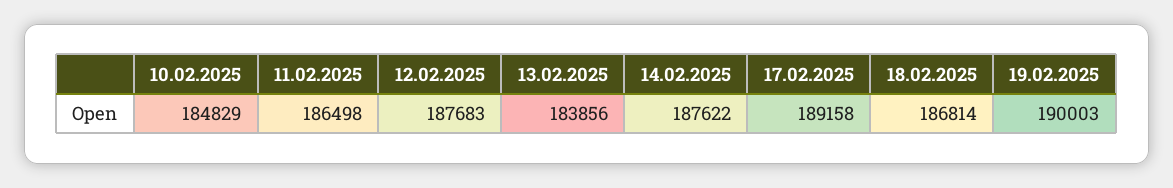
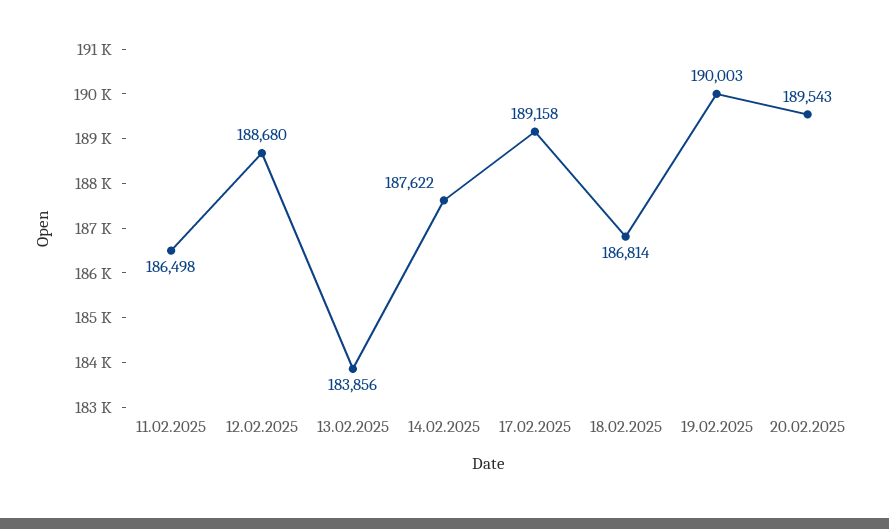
10.02.2025: 184829 -> none
12.02.2025: 187683 -> 188680
20.02.2025: none -> 189543

